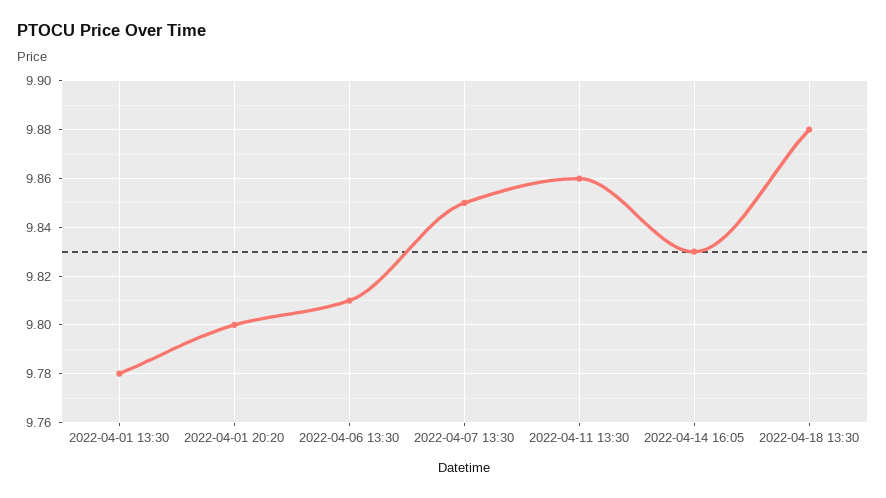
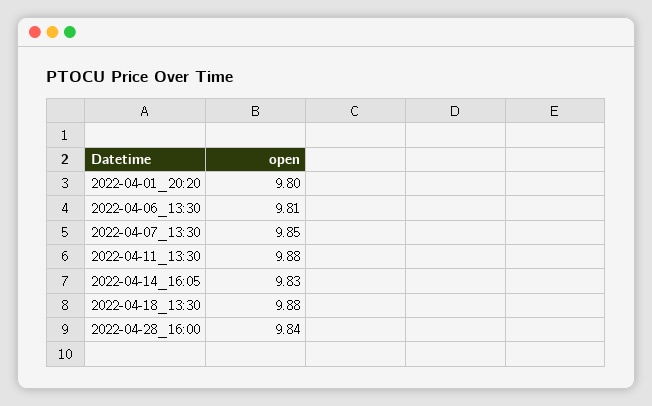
2022-04-01 13:30: 9.78 -> none
2022-04-11 13:30: 9.86 -> 9.88
2022-04-28_16:00: none -> 9.84

